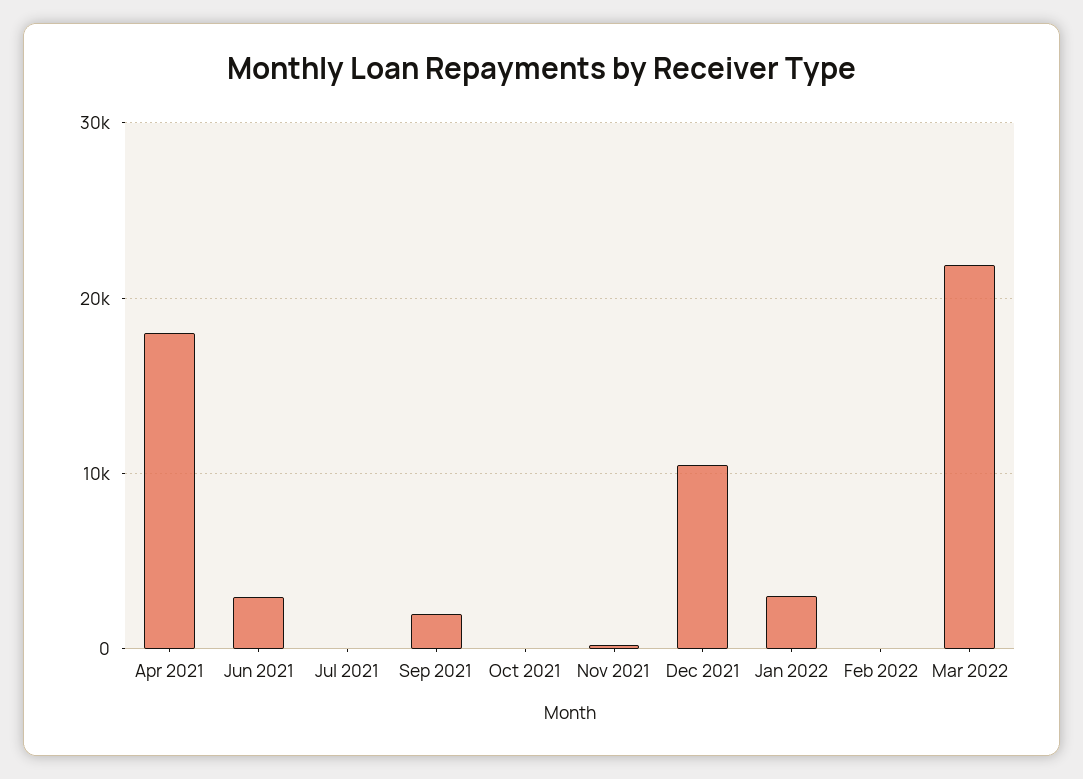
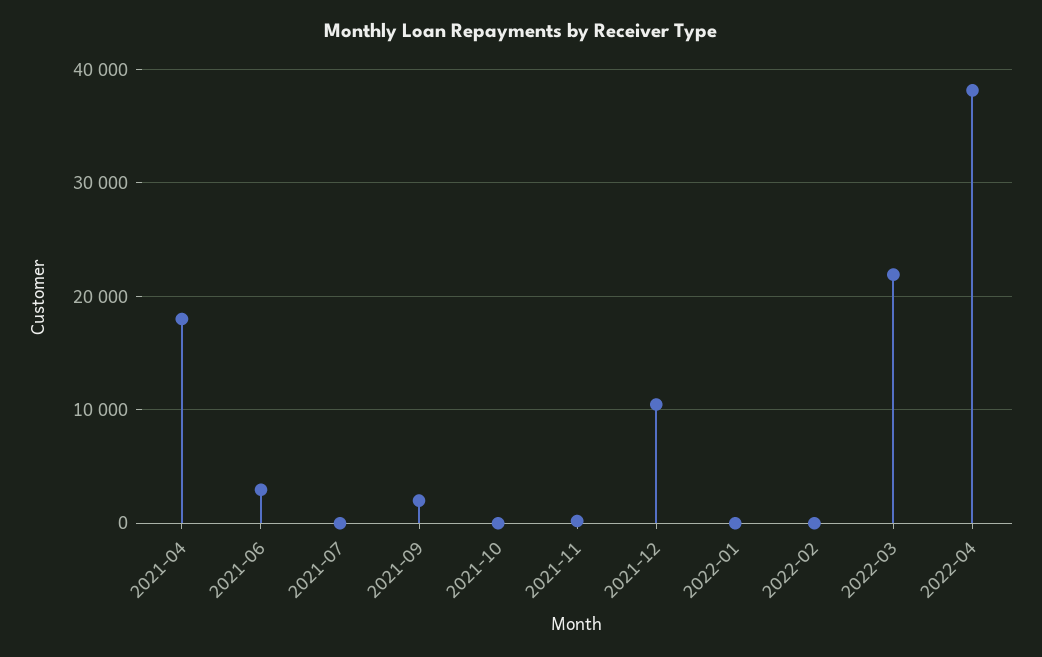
Jan 2022: 3000 -> 0
2022-04: none -> 38000

